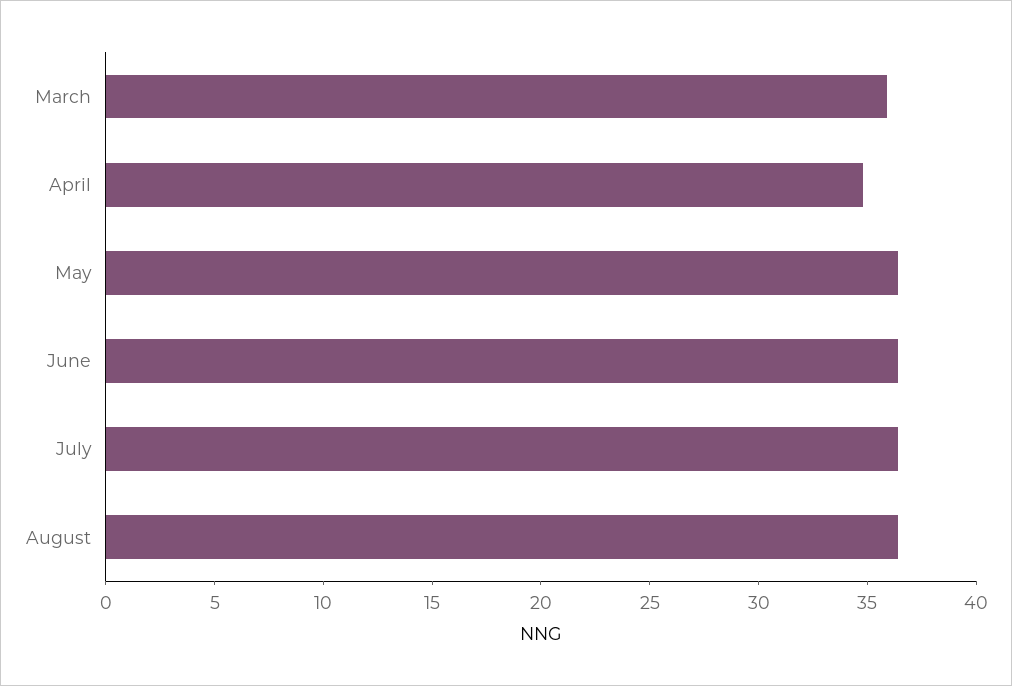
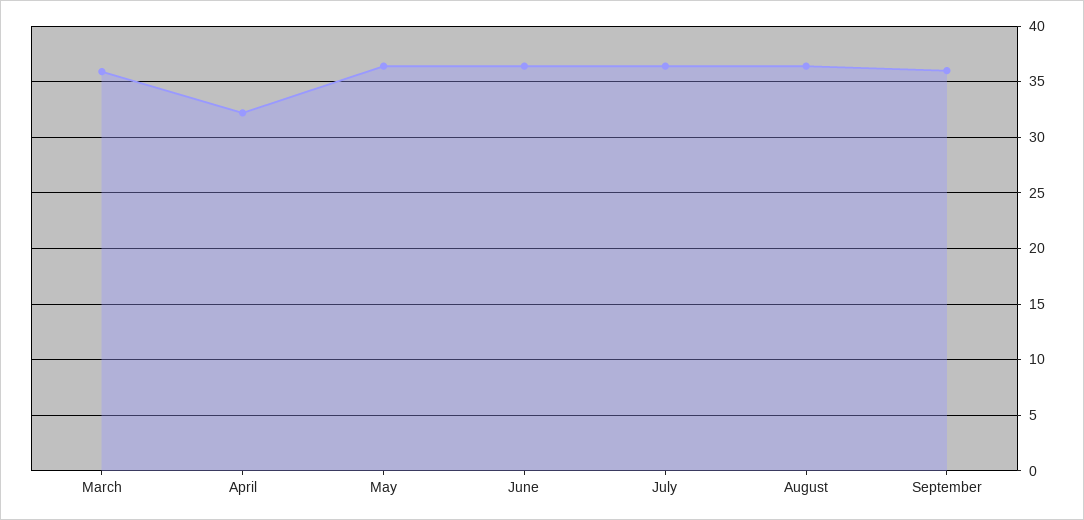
April: 35 -> 32
September: none -> 36

